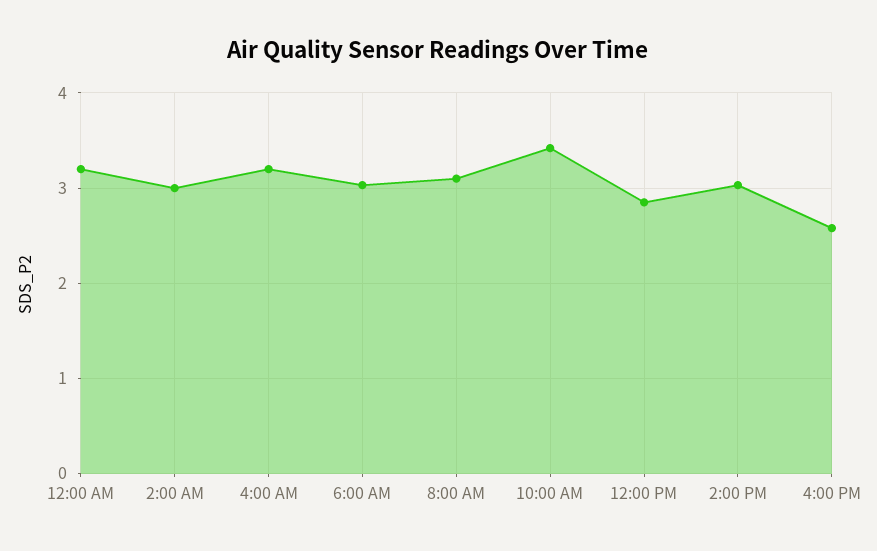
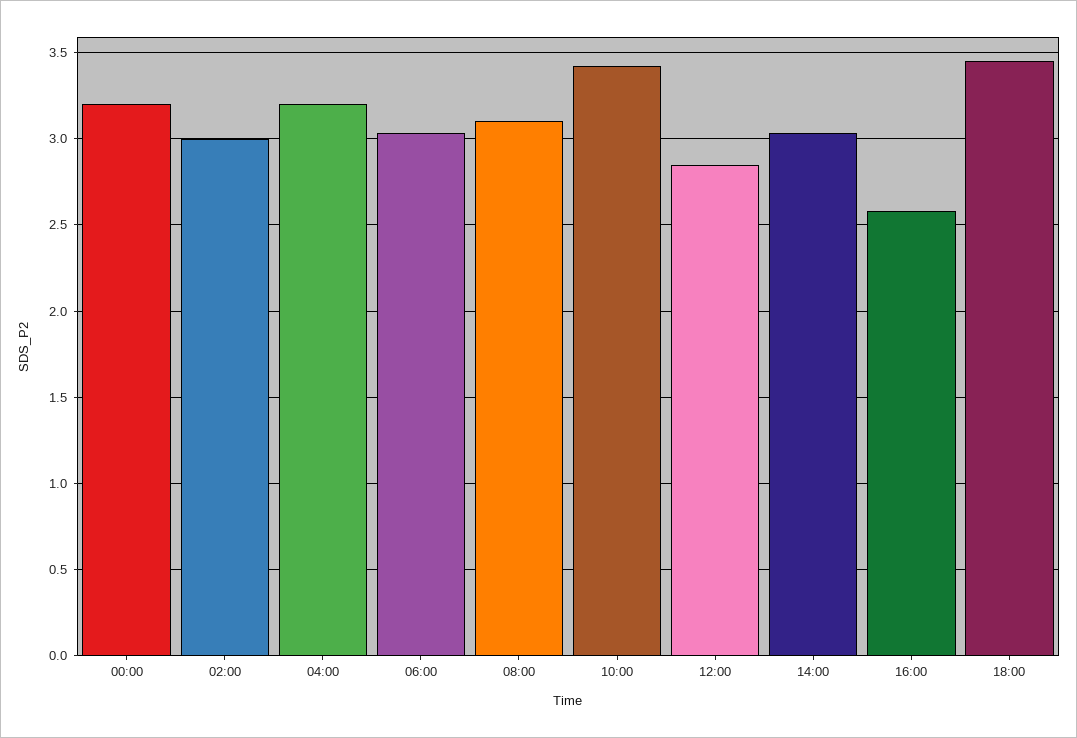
18:00: none -> 3.45

